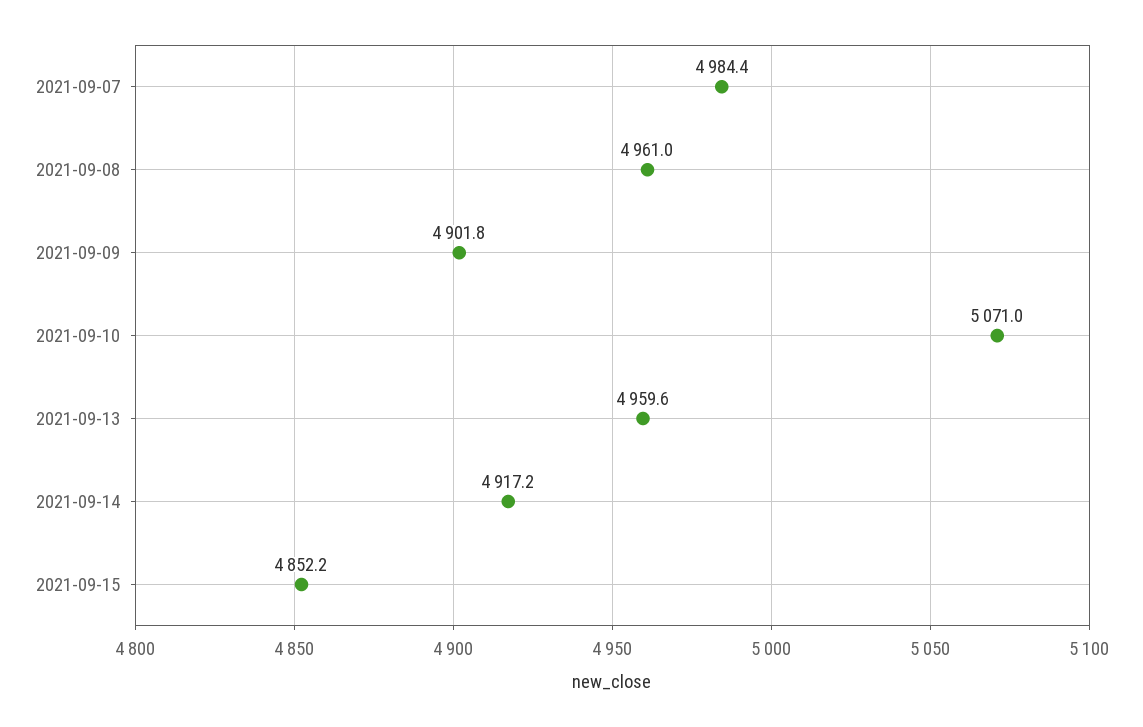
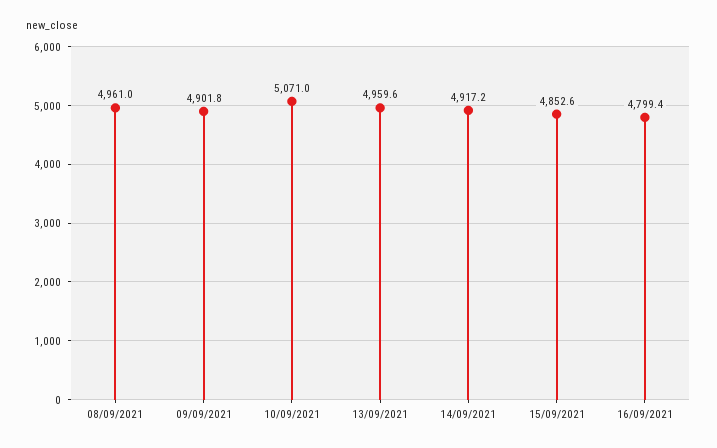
2021-09-07: 4984.4 -> none
2021-09-15: 4852.2 -> 4852.6
16/09/2021: none -> 4799.4

